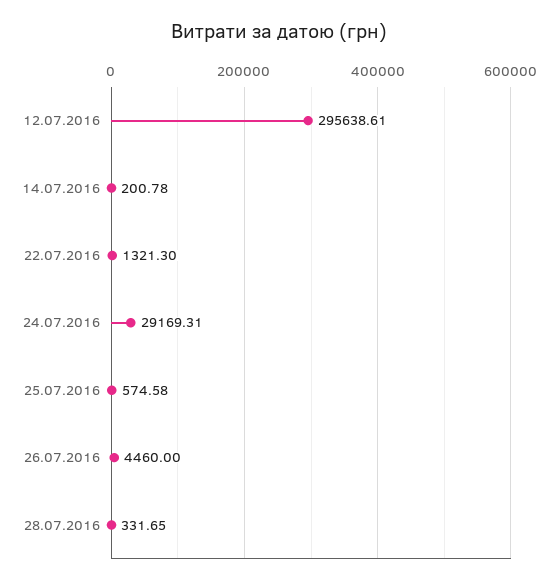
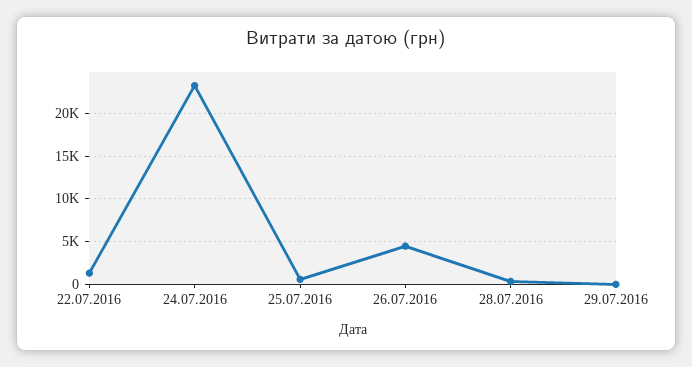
12.07.2016: 295638.61 -> none
14.07.2016: 200.78 -> none
24.07.2016: 29169.31 -> 23000
29.07.2016: none -> 0

